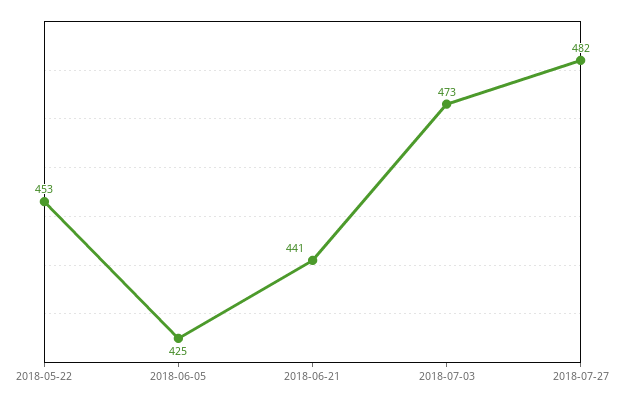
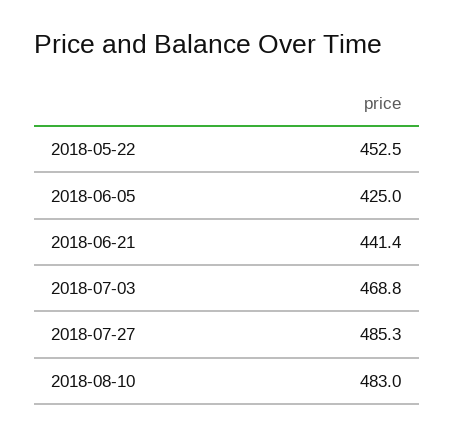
2018-07-03: 473 -> 468.8
2018-07-27: 482 -> 485.3
2018-08-10: none -> 483

